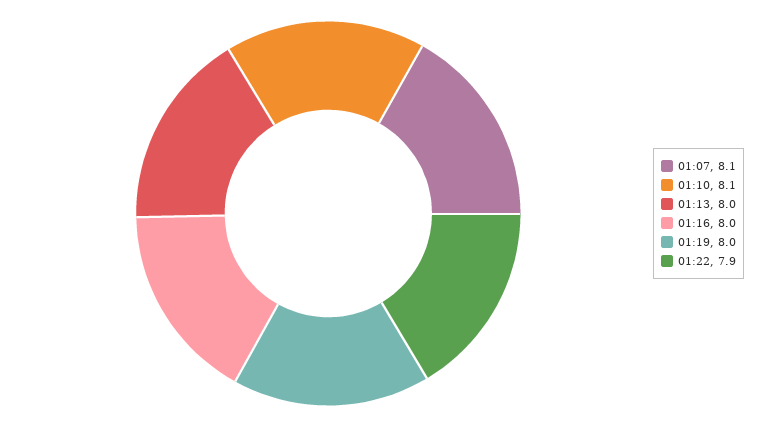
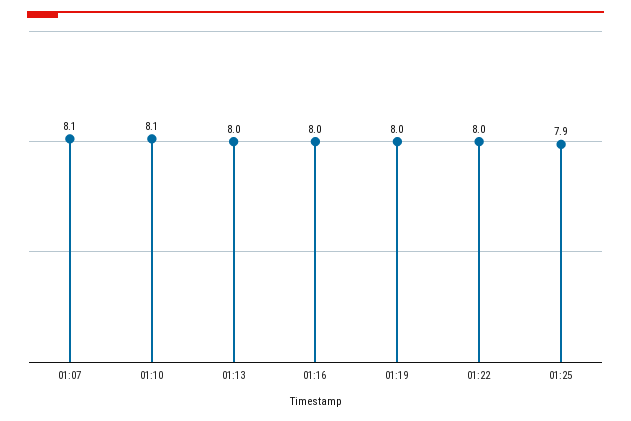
01:22: 7.9 -> 8
01:25: none -> 7.9

